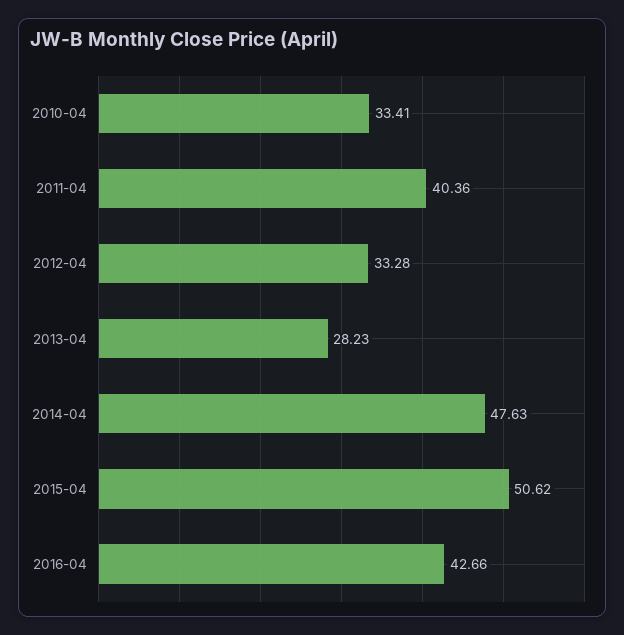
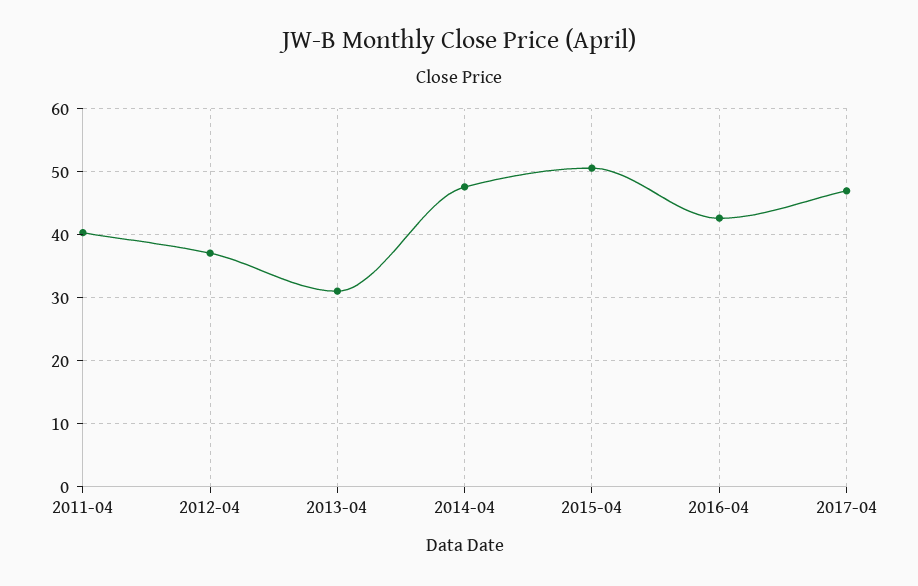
2010-04: 33.41 -> none
2012-04: 33.28 -> 37
2013-04: 28.23 -> 31
2017-04: none -> 47

